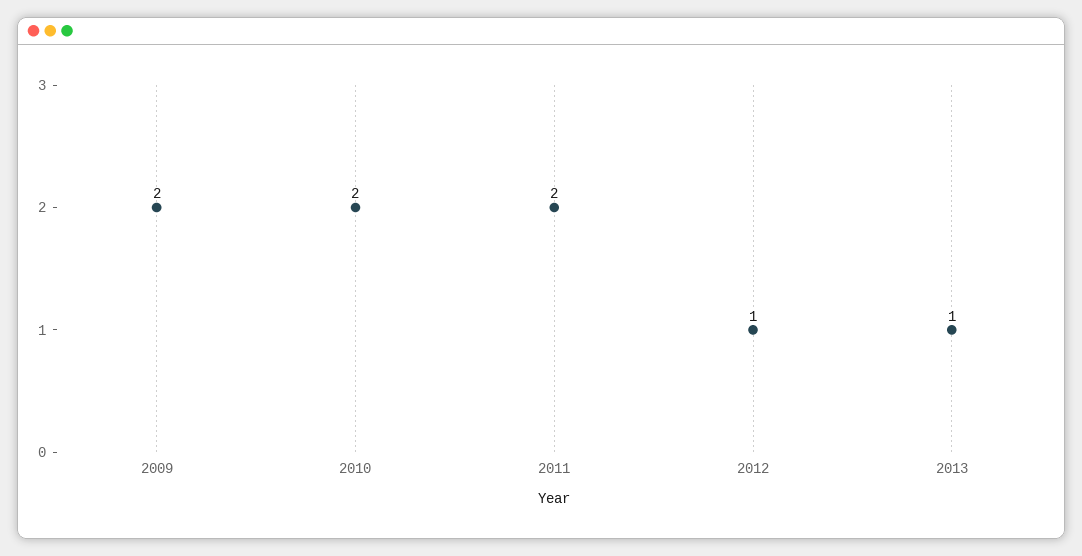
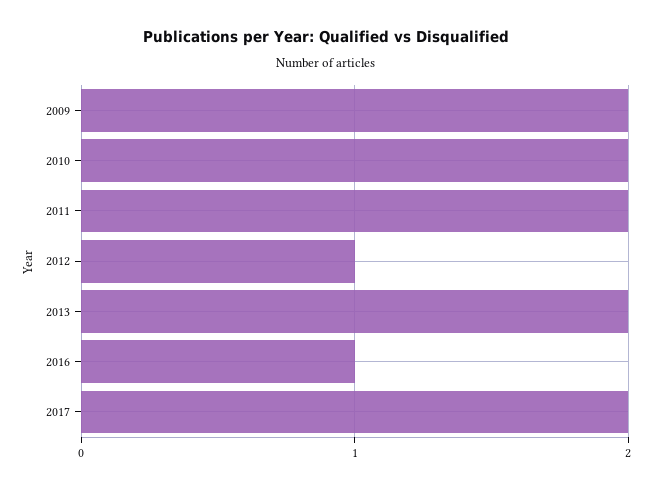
2013: 1 -> 2
2016: none -> 1
2017: none -> 2

